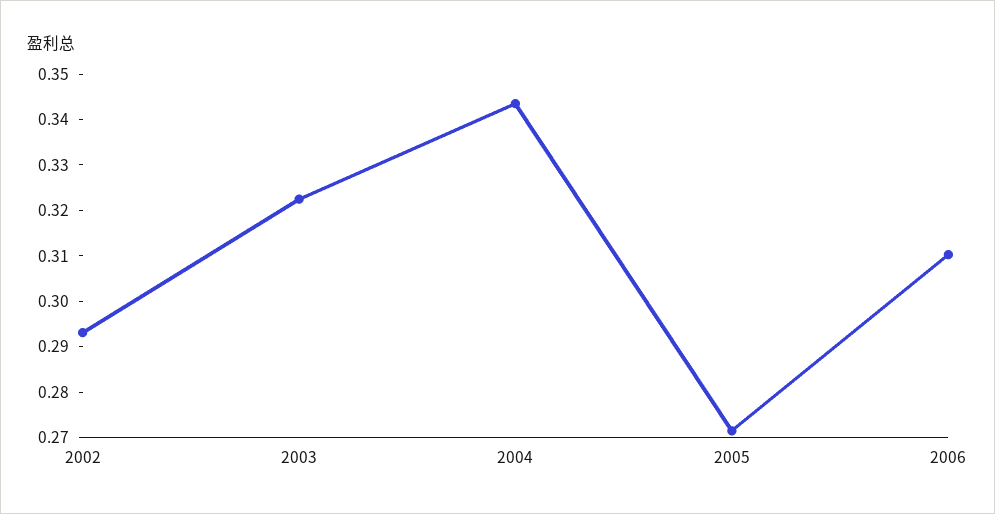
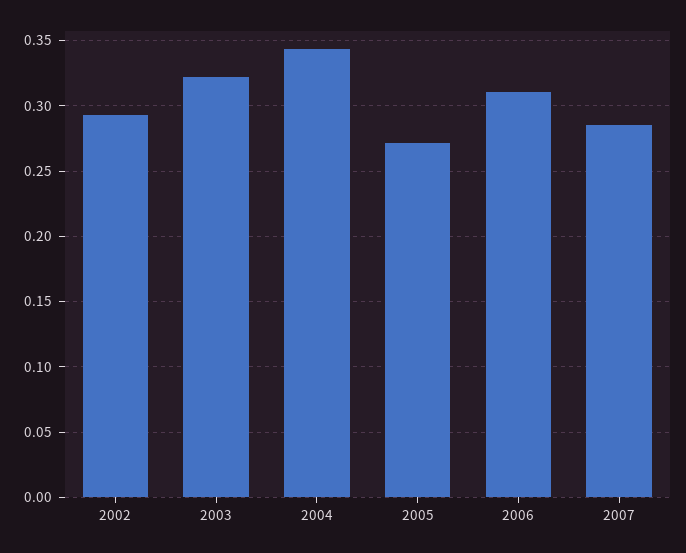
2007: none -> 0.285

